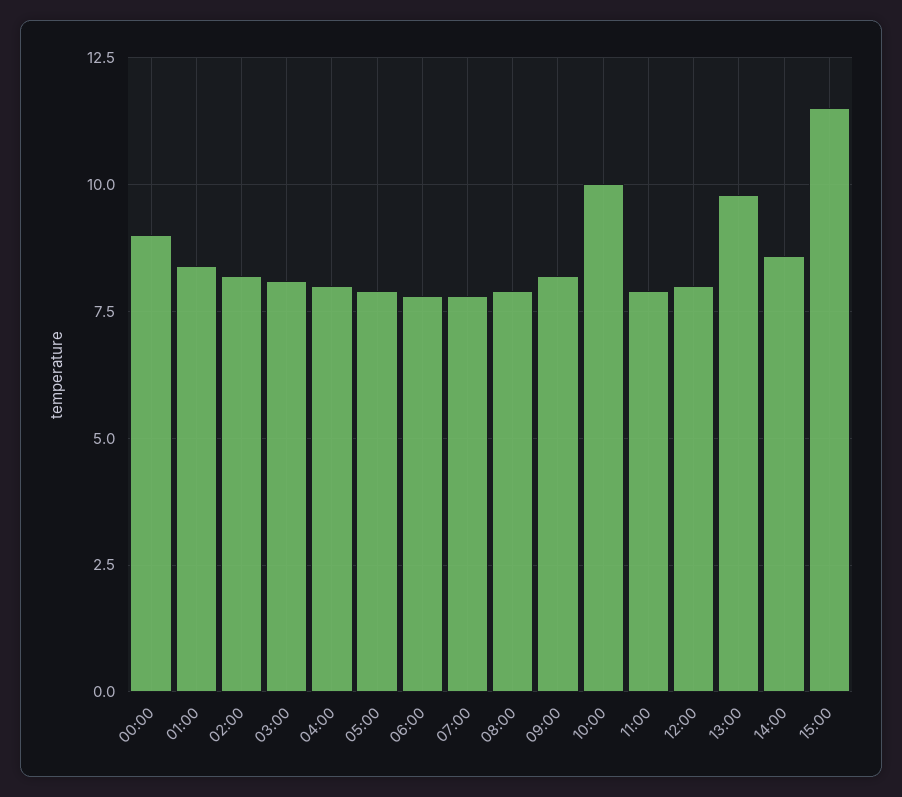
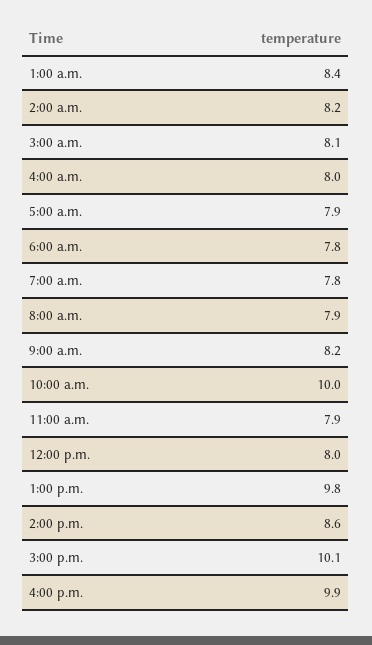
00:00: 9 -> none
15:00: 11.5 -> 10.1
4:00 p.m.: none -> 9.9

